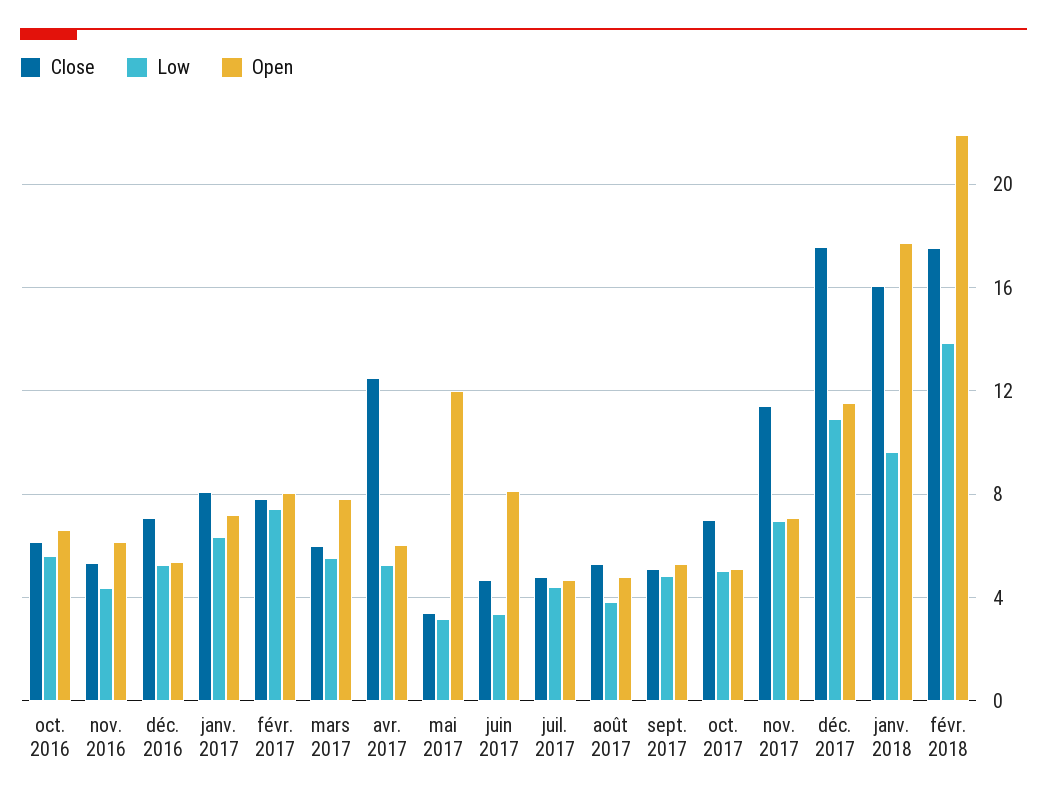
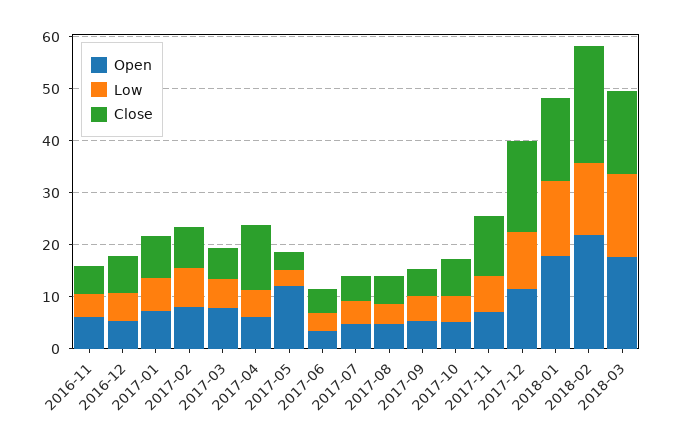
Close, oct. 2016: 6 -> none
Low, oct. 2016: 5.5 -> none
Open, oct. 2016: 6.5 -> none
Open, juin 2017: 8 -> 4
Low, janv. 2018: 9.5 -> 14
Close, févr. 2018: 17.5 -> 22
Open, 2018-03: none -> 18
Low, 2018-03: none -> 16
Close, 2018-03: none -> 16

